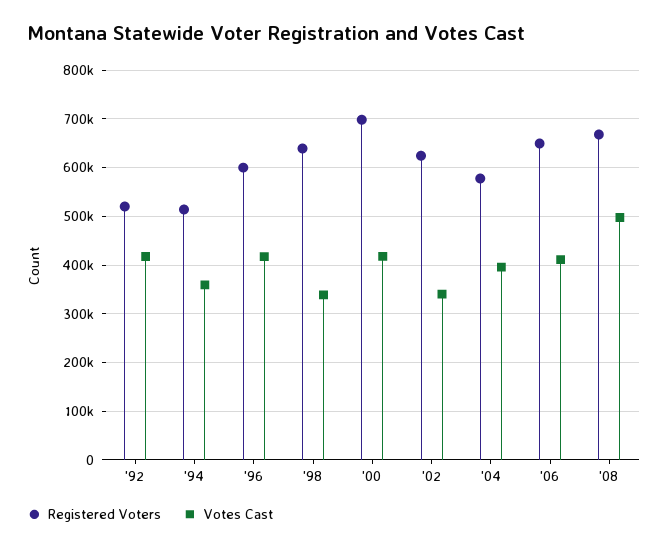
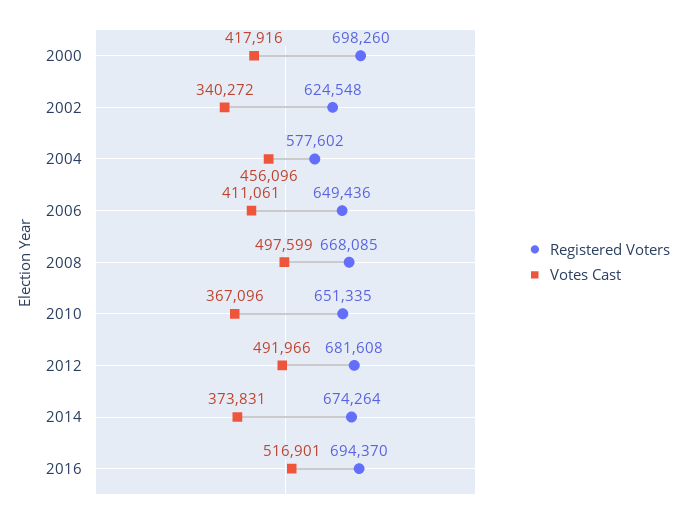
Registered Voters, '92: 520000 -> none
Votes Cast, '92: 420000 -> none
Registered Voters, '94: 520000 -> none
Votes Cast, '94: 360000 -> none
Registered Voters, '96: 600000 -> none
Votes Cast, '96: 420000 -> none
Registered Voters, '98: 640000 -> none
Votes Cast, '98: 340000 -> none
Votes Cast, '04: 400000 -> 456096
Registered Voters, 2010: none -> 651335
Votes Cast, 2010: none -> 367096
Registered Voters, 2012: none -> 681608
Votes Cast, 2012: none -> 491966
Registered Voters, 2014: none -> 674264
Votes Cast, 2014: none -> 373831
Registered Voters, 2016: none -> 694370
Votes Cast, 2016: none -> 516901

